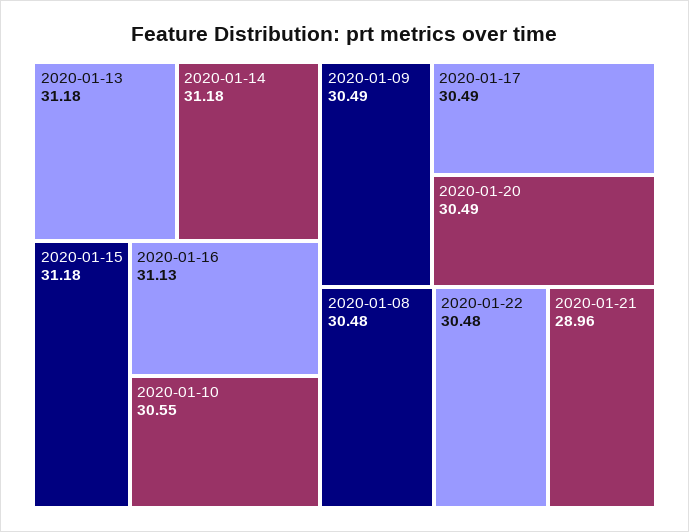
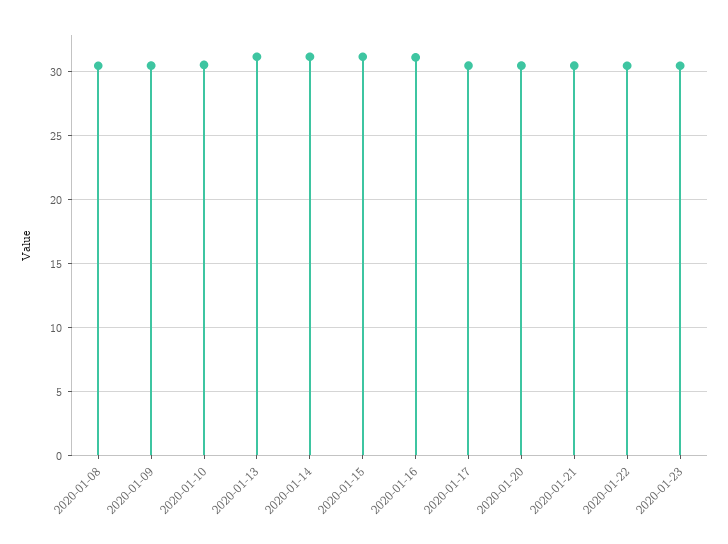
2020-01-21: 28.96 -> 30.5
2020-01-23: none -> 30.5

